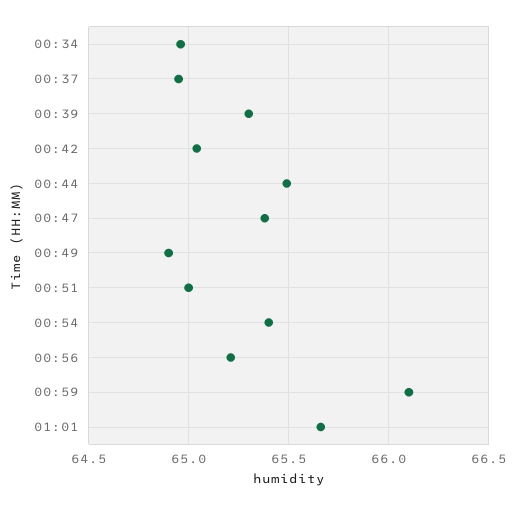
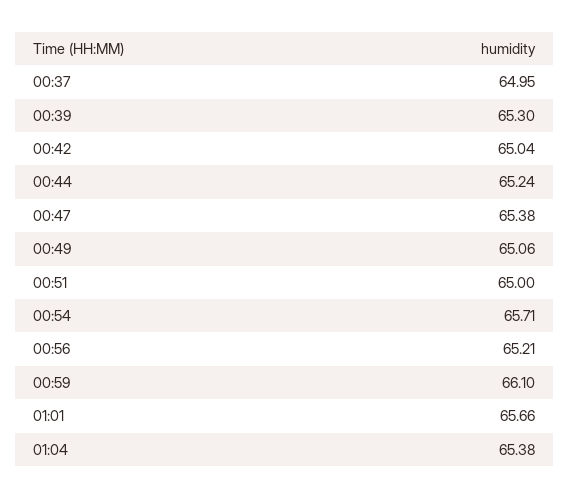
00:34: 64.95 -> none
00:44: 65.5 -> 65.24
00:49: 64.9 -> 65.06
00:54: 65.4 -> 65.71
01:04: none -> 65.38

